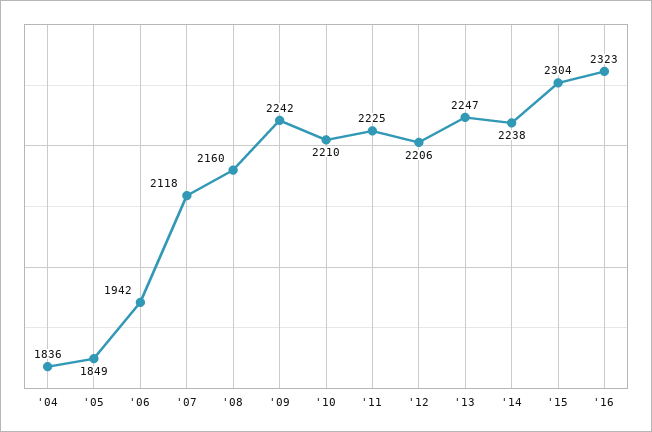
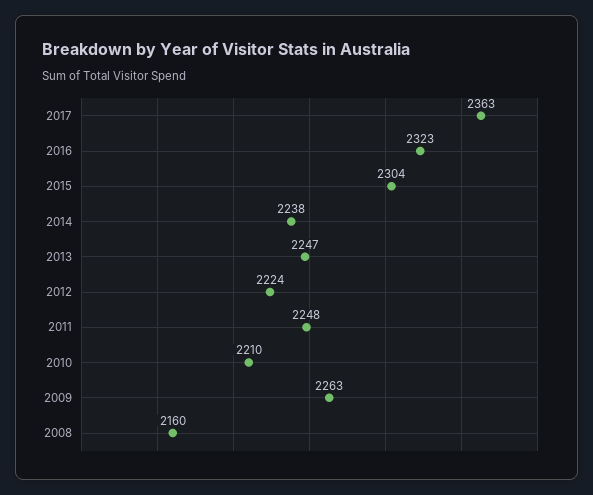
'04: 1836 -> none
'05: 1849 -> none
'06: 1942 -> none
'07: 2118 -> none
'09: 2242 -> 2263
'11: 2225 -> 2248
'12: 2206 -> 2224
2017: none -> 2363

